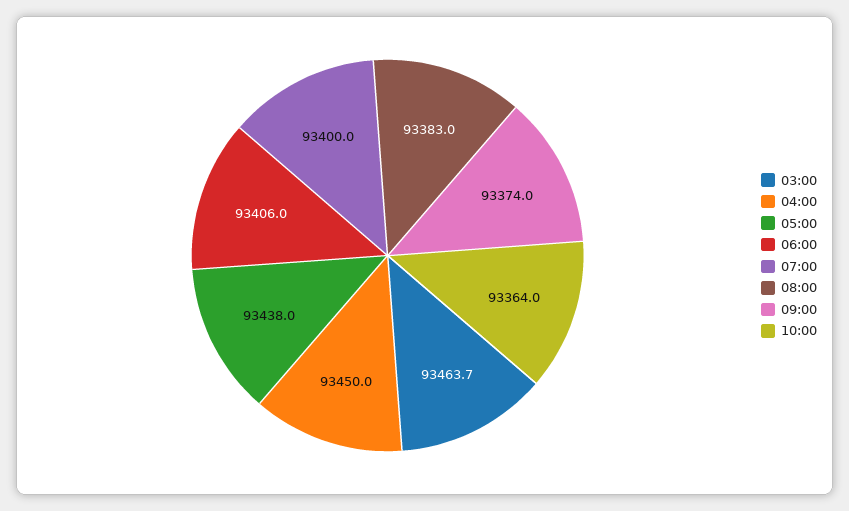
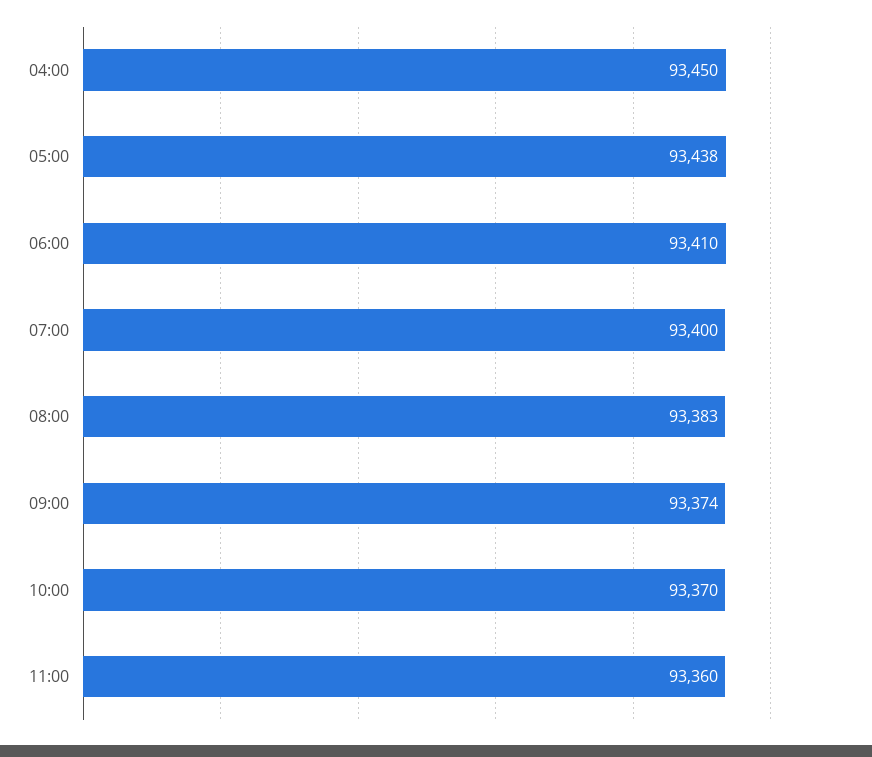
03:00: 93463.7 -> none
06:00: 93406 -> 93410
10:00: 93364 -> 93370
11:00: none -> 93360

